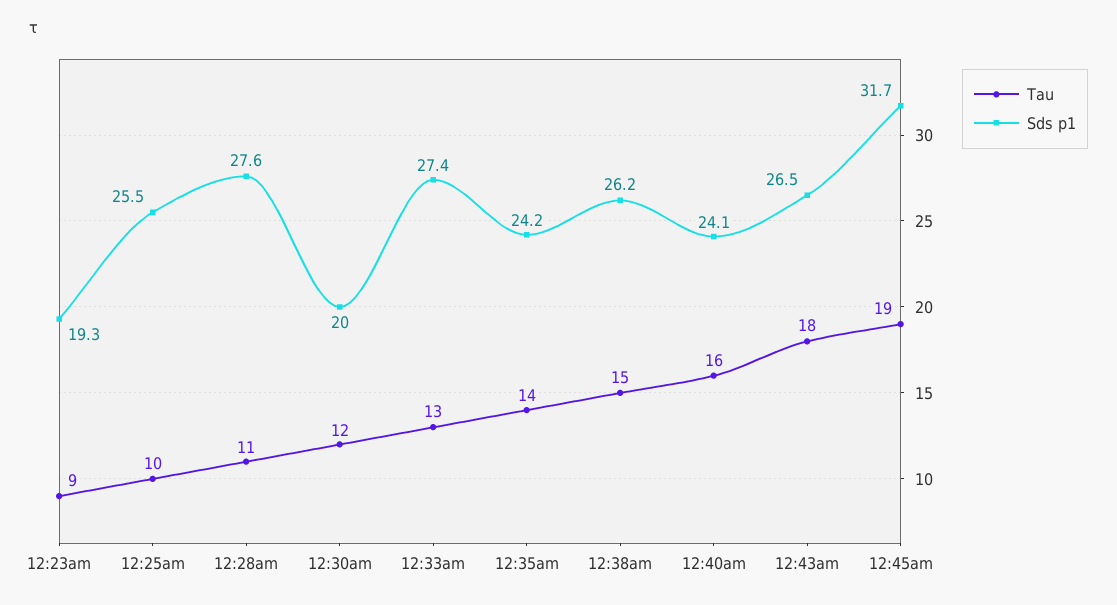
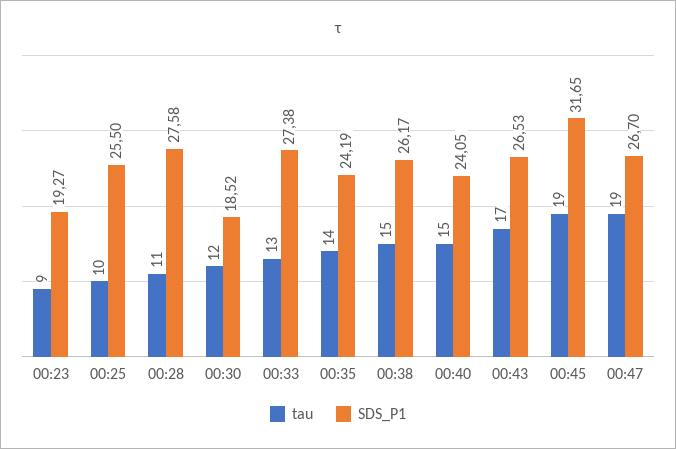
Sds p1, 12:30am: 20 -> 18.52
Tau, 12:40am: 16 -> 15
Tau, 12:43am: 18 -> 17
Tau, 00:47: none -> 19
Sds p1, 00:47: none -> 26.7

